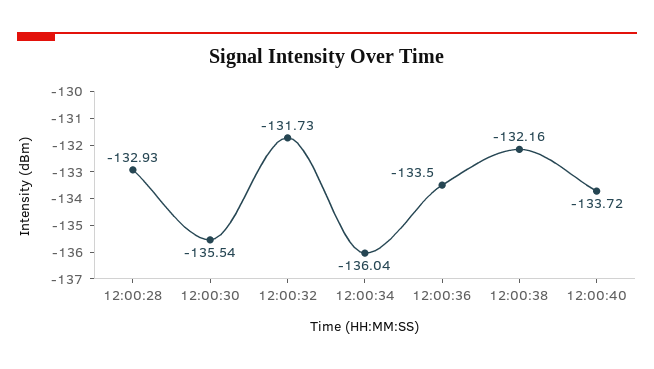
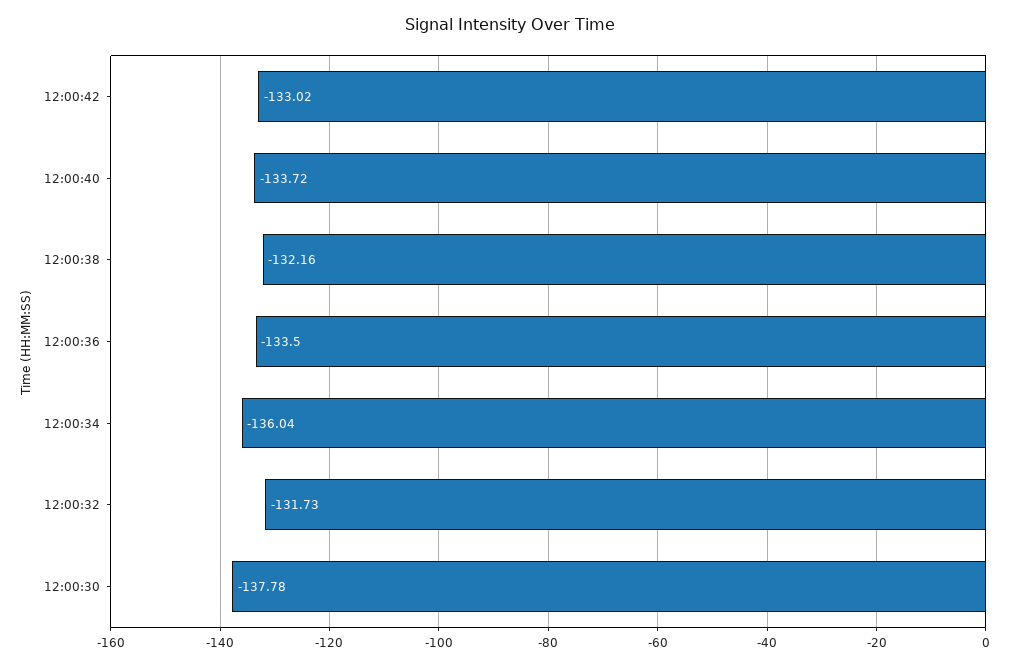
12:00:28: -132.93 -> none
12:00:30: -135.54 -> -137.78
12:00:42: none -> -133.02

